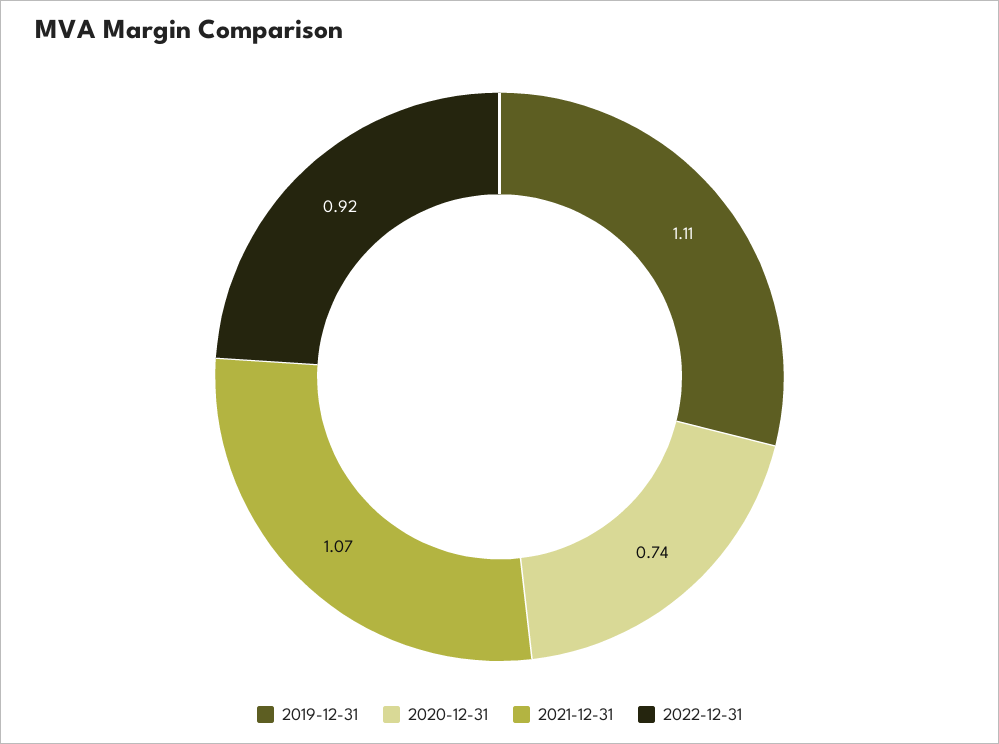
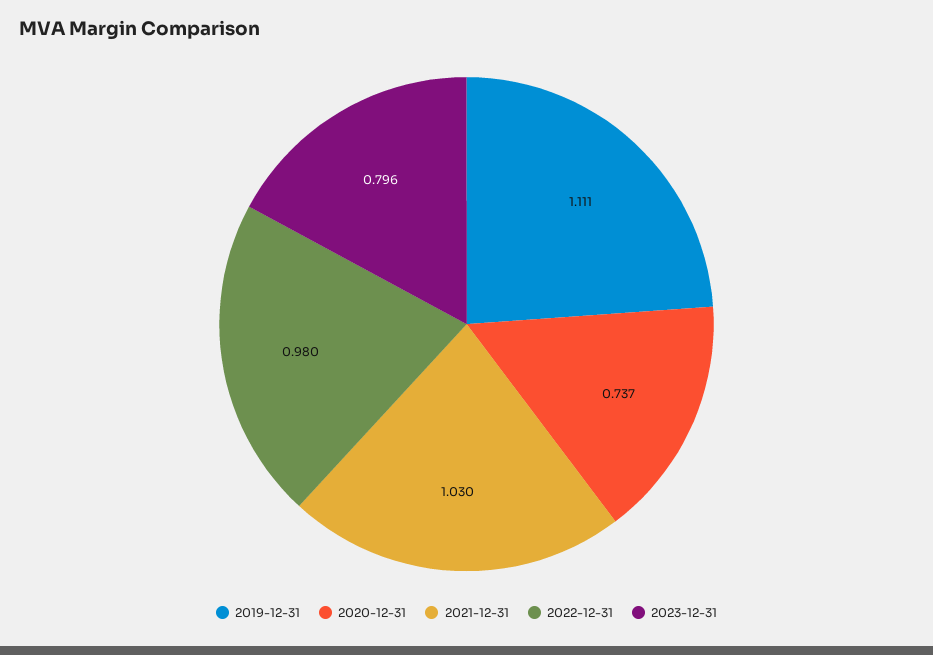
2021-12-31: 1.07 -> 1.03
2022-12-31: 0.92 -> 0.98
2023-12-31: none -> 0.796

